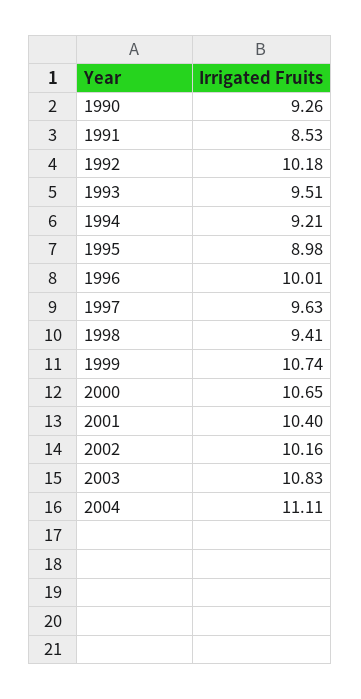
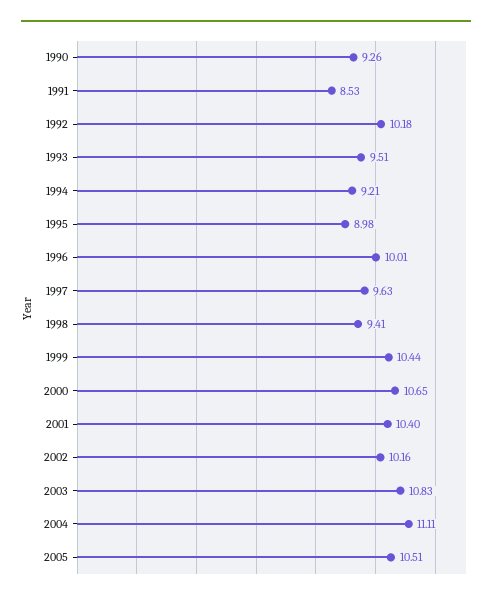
1999: 10.74 -> 10.44
2005: none -> 10.51

